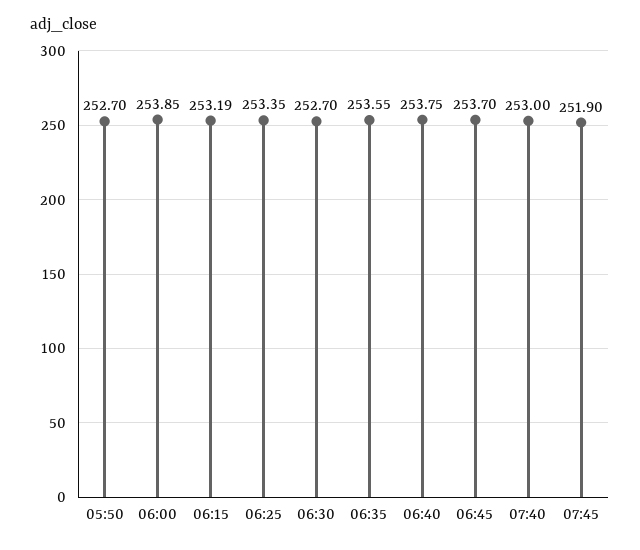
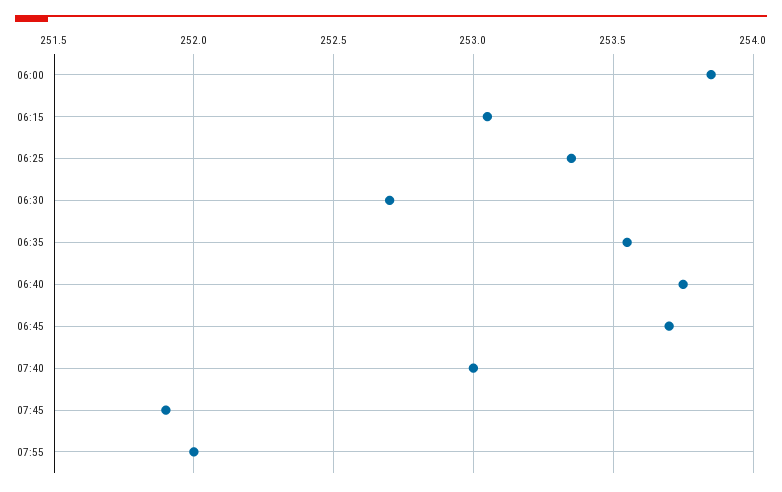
05:50: 252.7 -> none
06:15: 253.19 -> 253.05
07:55: none -> 252

